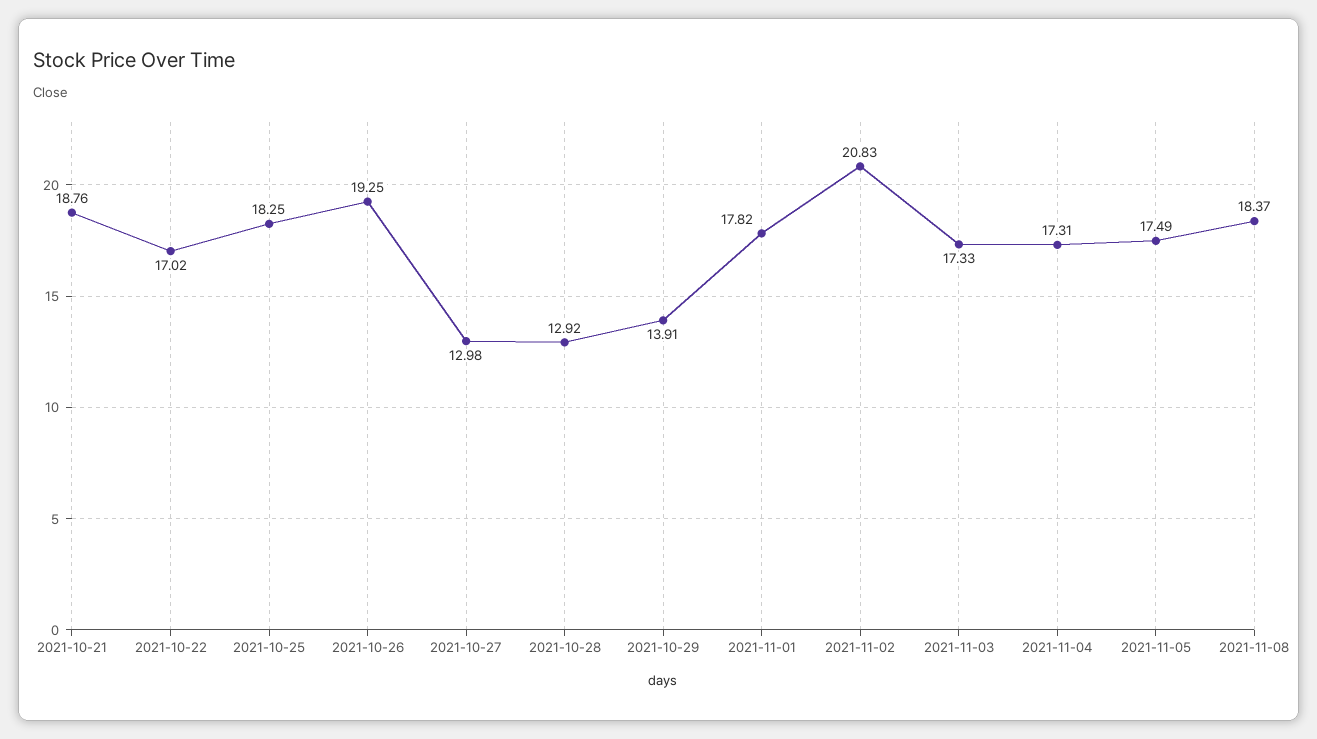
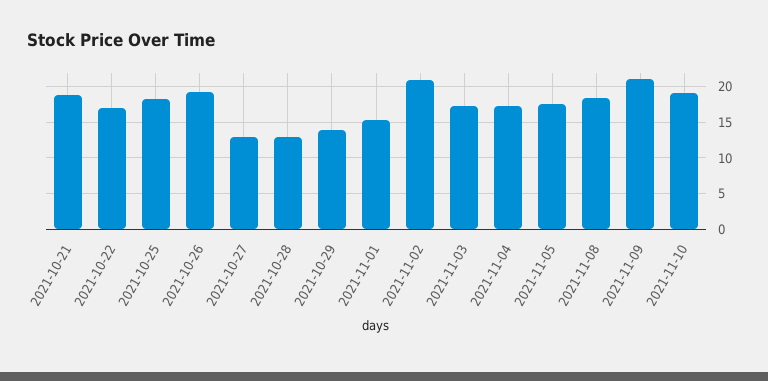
2021-11-01: 17.82 -> 15
2021-11-09: none -> 21
2021-11-10: none -> 19

